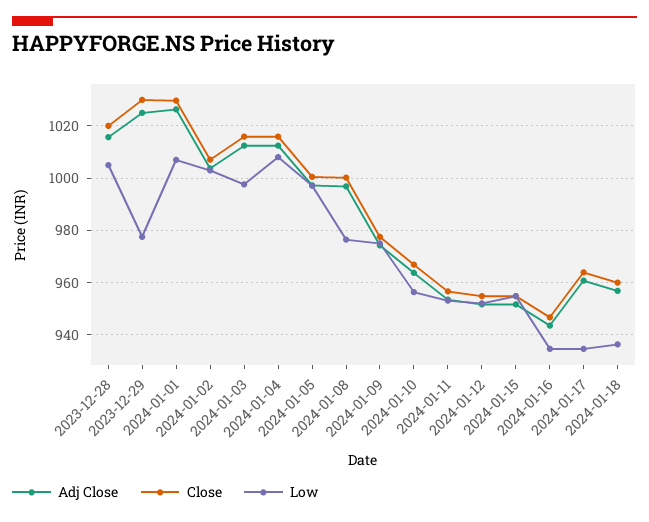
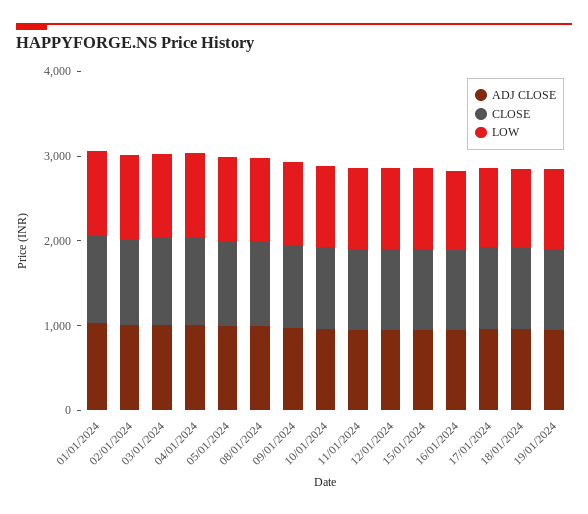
Adj Close, 2023-12-28: 1015 -> none
Close, 2023-12-28: 1020 -> none
Low, 2023-12-28: 1005 -> none
Adj Close, 2023-12-29: 1025 -> none
Close, 2023-12-29: 1030 -> none
Low, 2023-12-29: 977.5 -> none
Adj Close, 19/01/2024: none -> 1000
Close, 19/01/2024: none -> 1000
Low, 19/01/2024: none -> 1000

